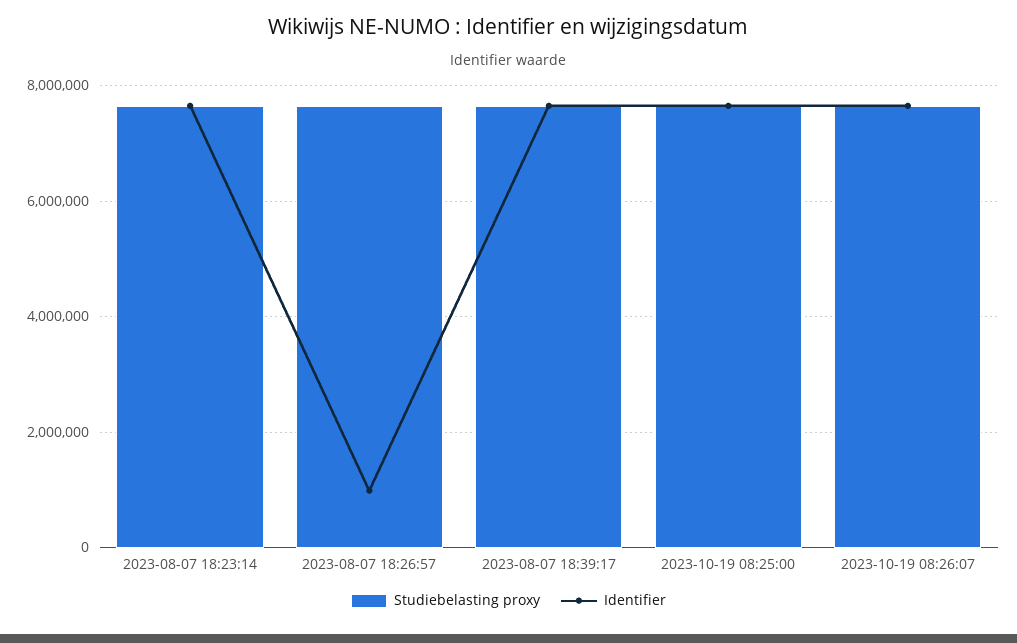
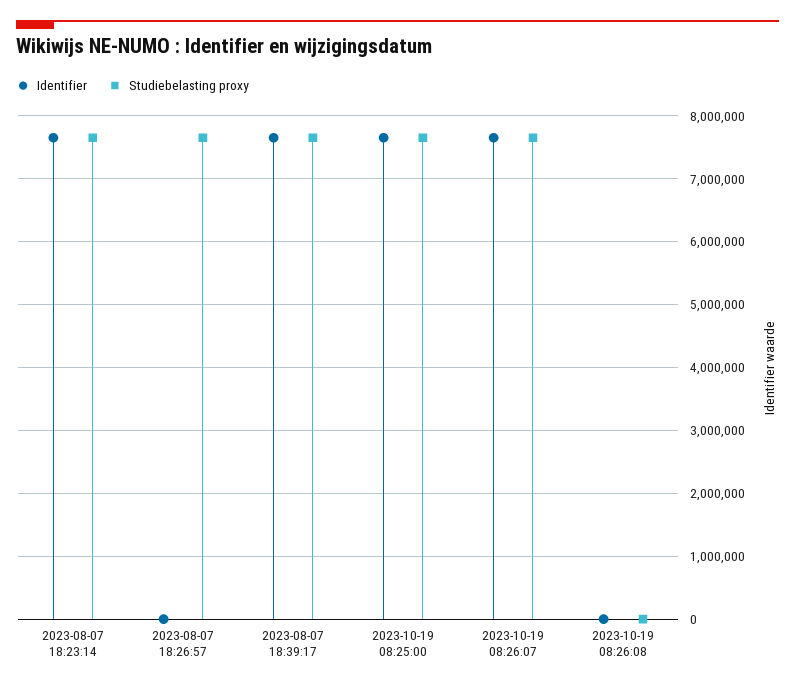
Identifier, 2023-08-07 18:26:57: 1000000 -> 0
Identifier, 2023-10-19 08:26:08: none -> 0
Studiebelasting proxy, 2023-10-19 08:26:08: none -> 0

